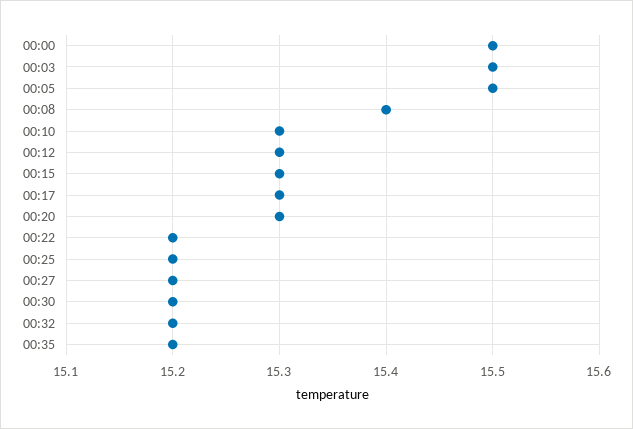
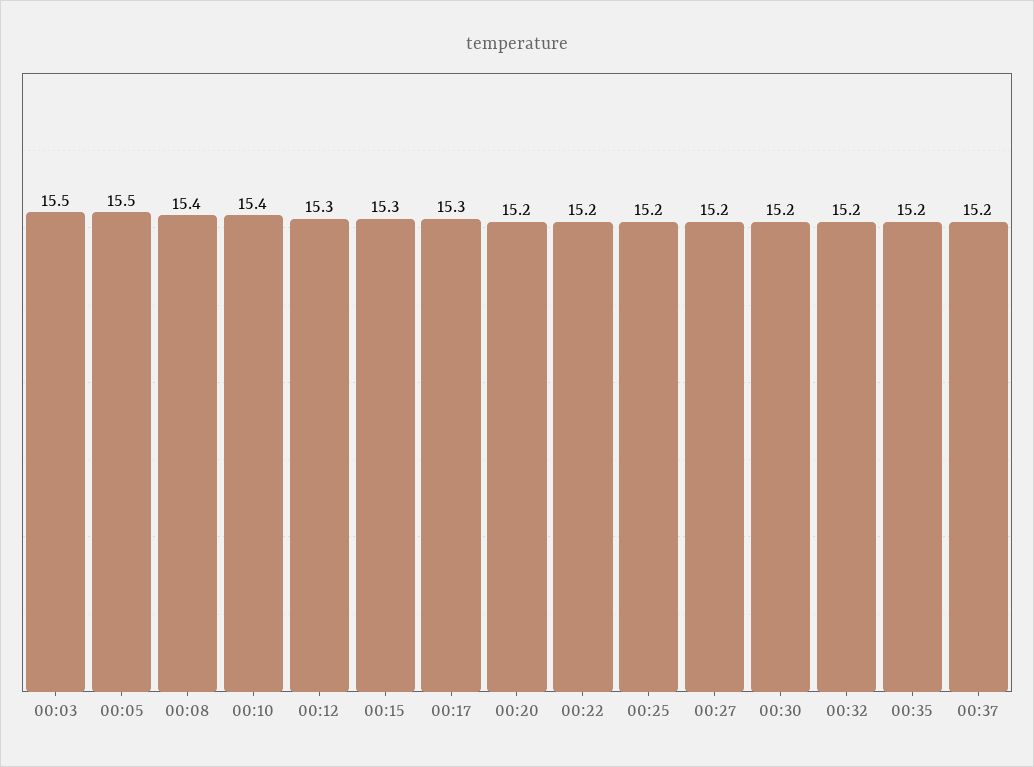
00:00: 15.5 -> none
00:10: 15.3 -> 15.4
00:20: 15.3 -> 15.2
00:37: none -> 15.2

